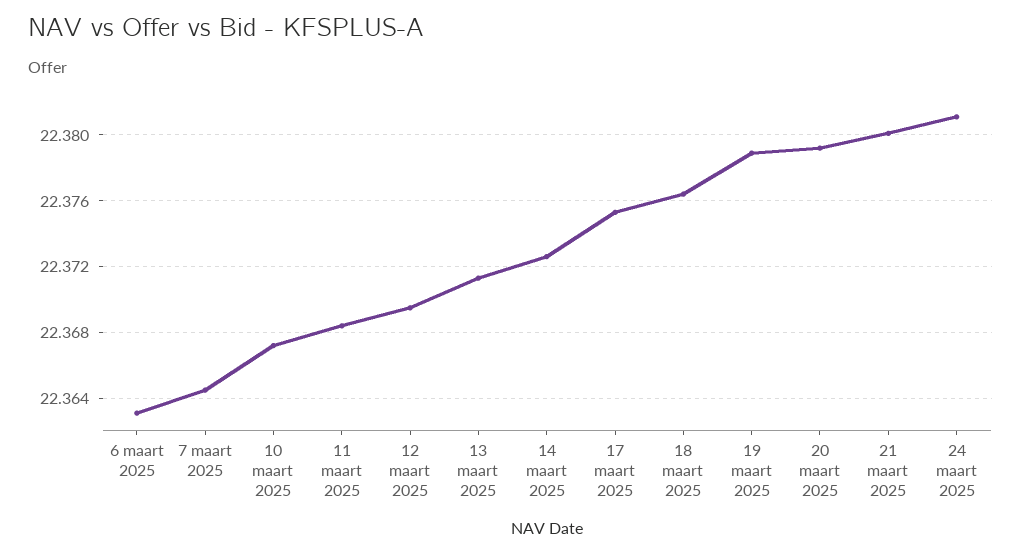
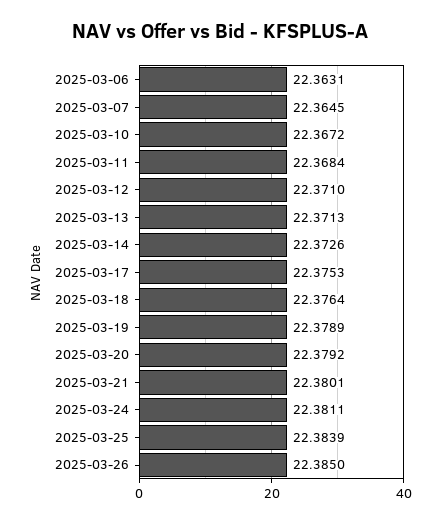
12 maart 2025: 22.3695 -> 22.371
2025-03-25: none -> 22.3839
2025-03-26: none -> 22.385

